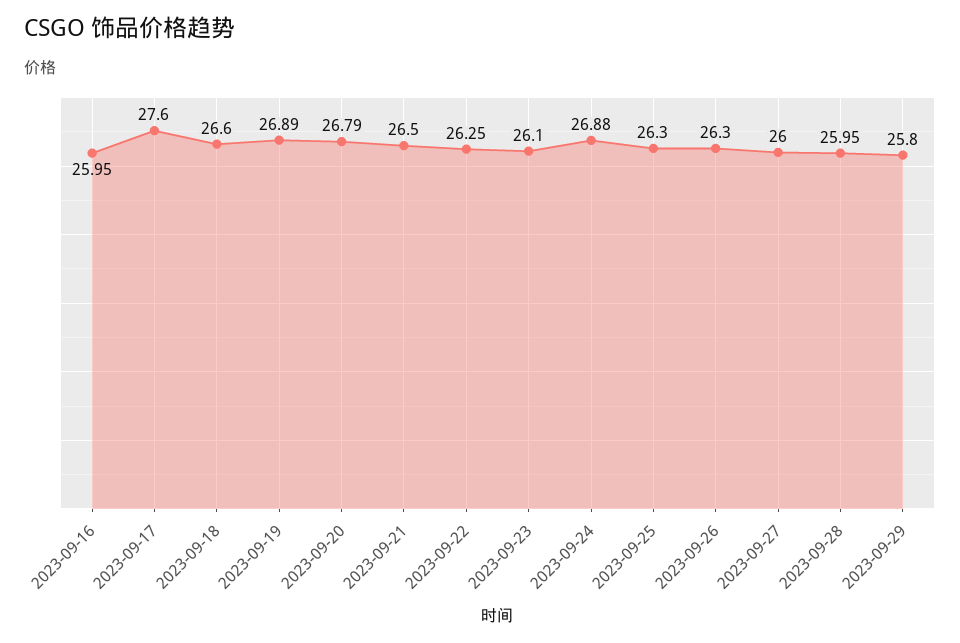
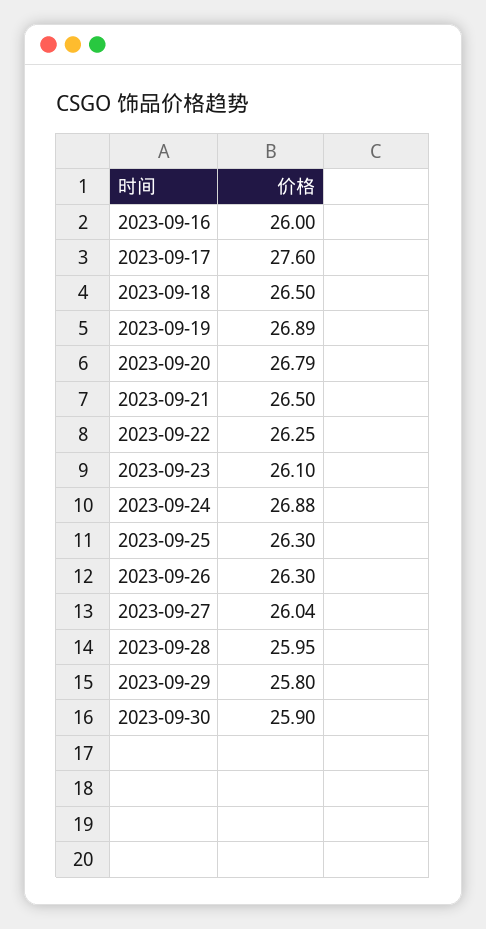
2023-09-16: 25.95 -> 26
2023-09-18: 26.6 -> 26.5
2023-09-27: 26 -> 26.04
2023-09-30: none -> 25.9

